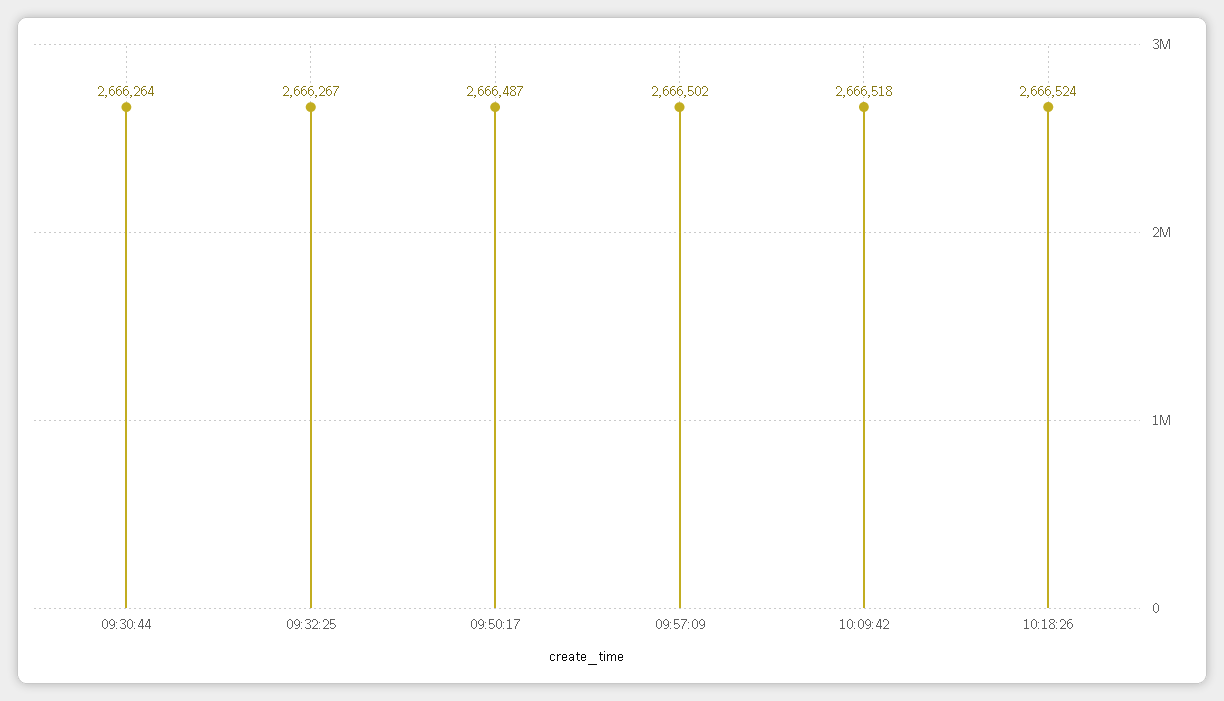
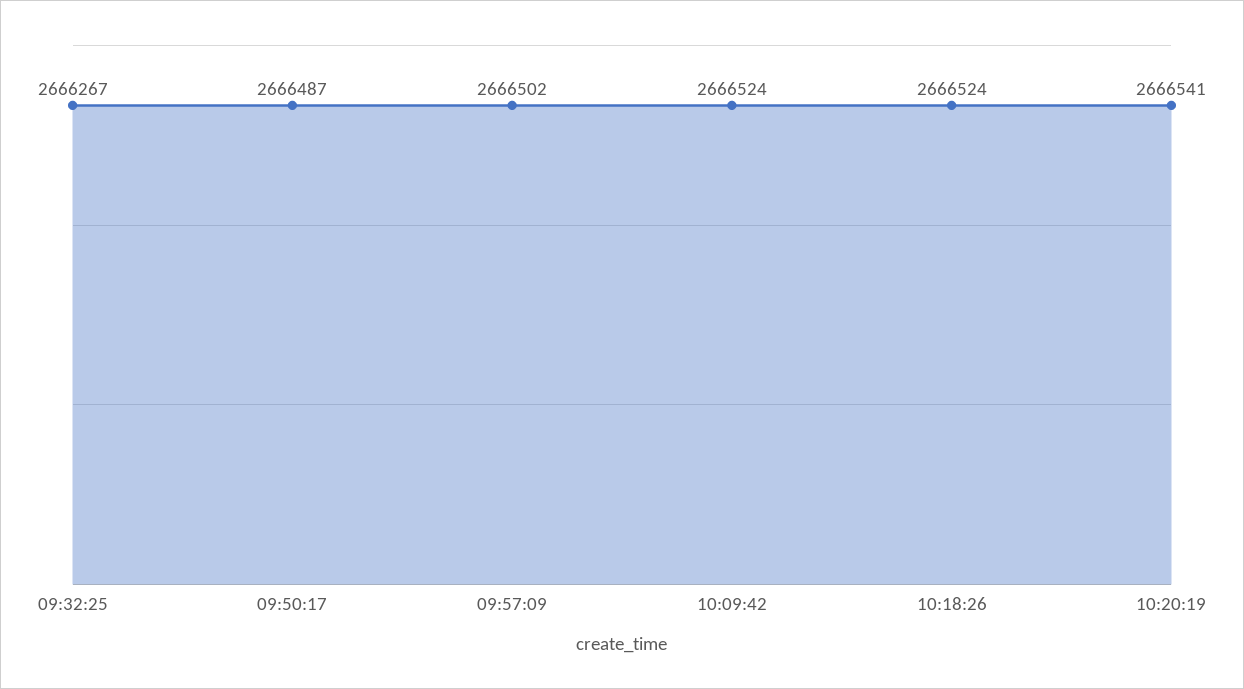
09:30:44: 2666264 -> none
10:09:42: 2666518 -> 2666524
10:20:19: none -> 2666541

